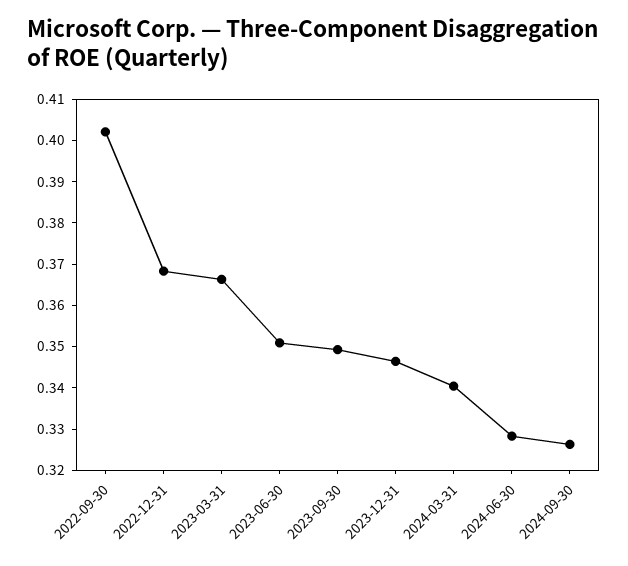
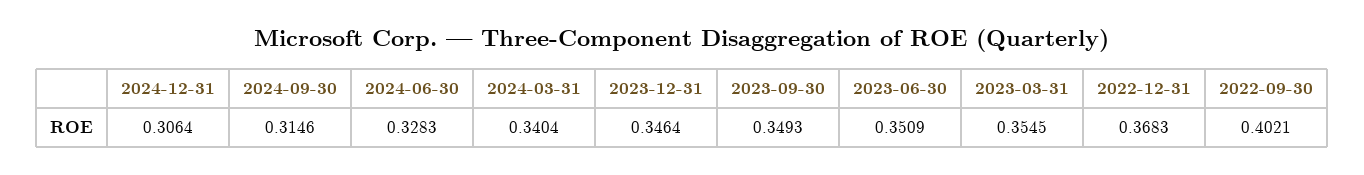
2023-03-31: 0.366 -> 0.3545
2024-09-30: 0.326 -> 0.3146
2024-12-31: none -> 0.3064

